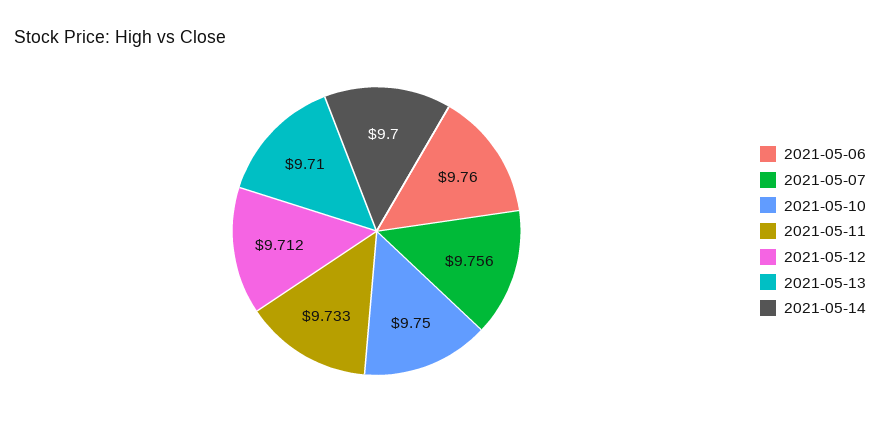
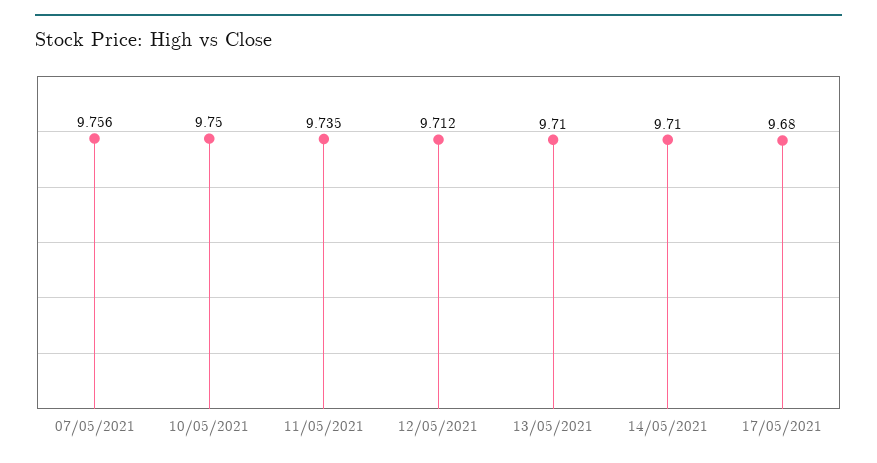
2021-05-06: 9.76 -> none
2021-05-11: 9.733 -> 9.735
2021-05-14: 9.7 -> 9.71
17/05/2021: none -> 9.68

